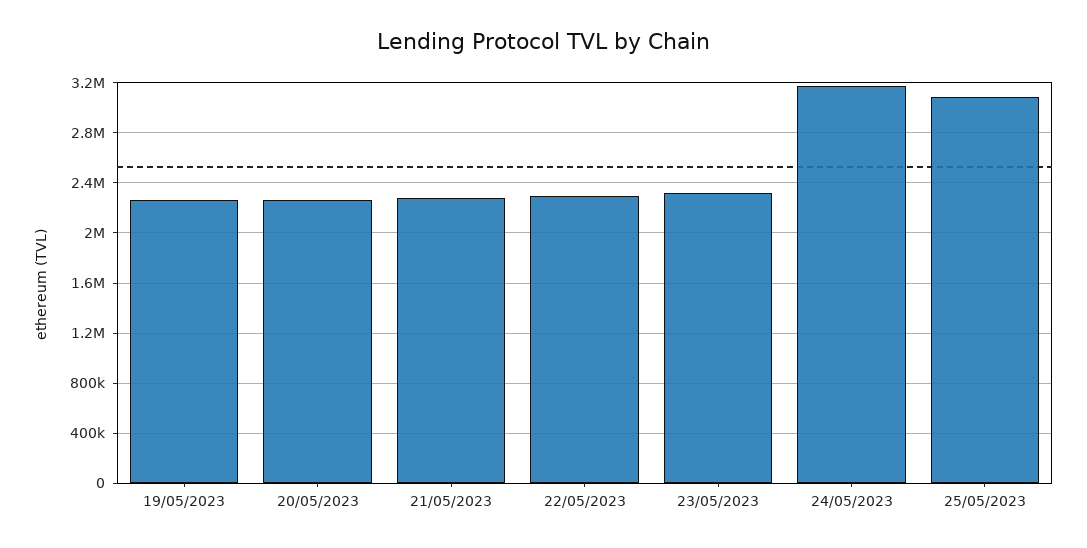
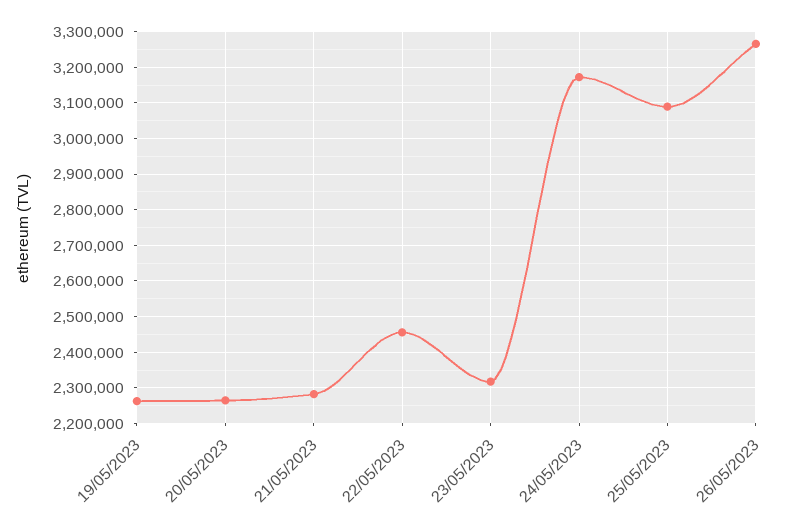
22/05/2023: 2300000 -> 2460000
26/05/2023: none -> 3260000

